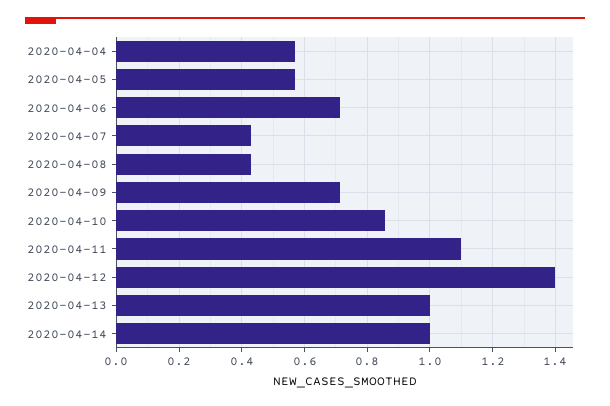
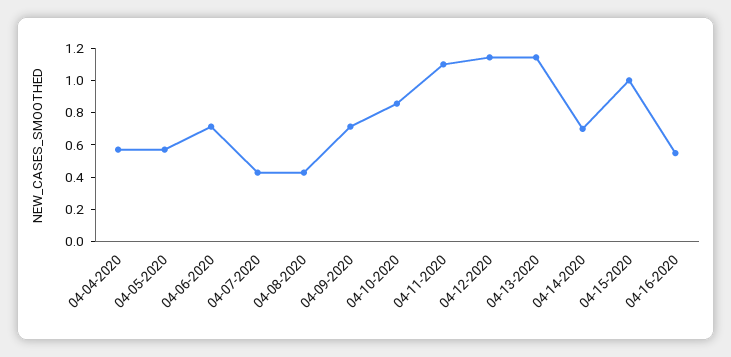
2020-04-12: 1.4 -> 1.15
2020-04-13: 1 -> 1.15
2020-04-14: 1 -> 0.7
04-15-2020: none -> 1
04-16-2020: none -> 0.55

